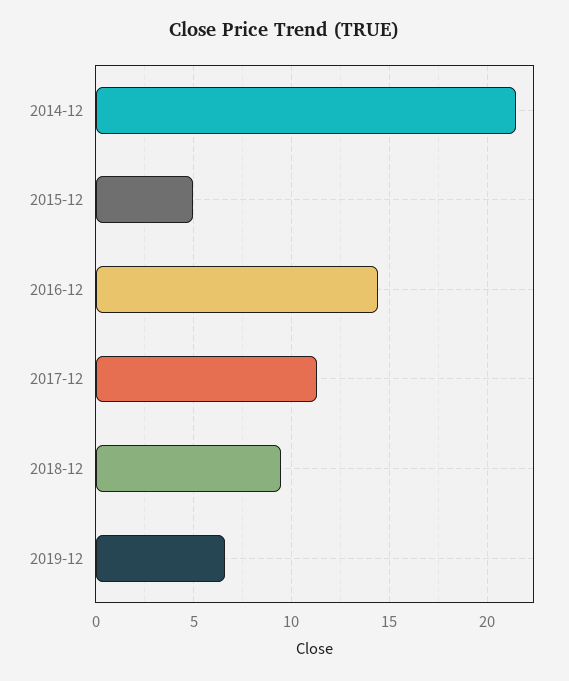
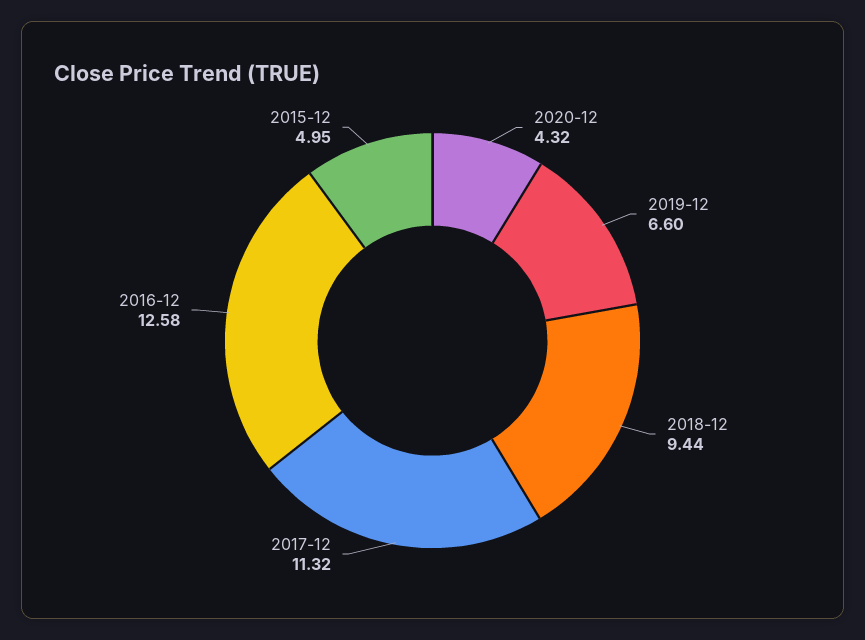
2014-12: 21.5 -> none
2016-12: 14.5 -> 12.58
2020-12: none -> 4.32

